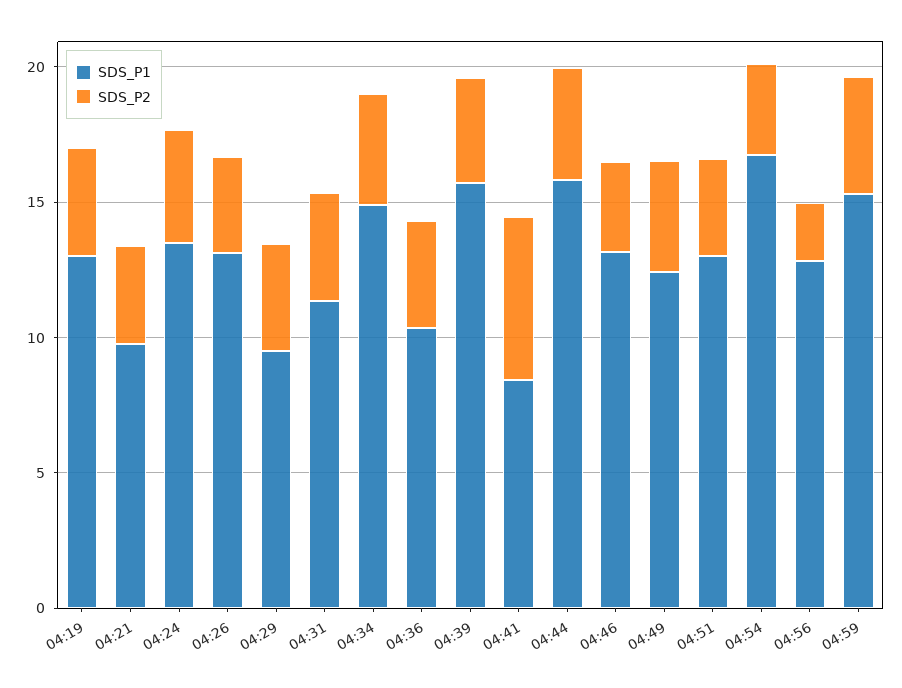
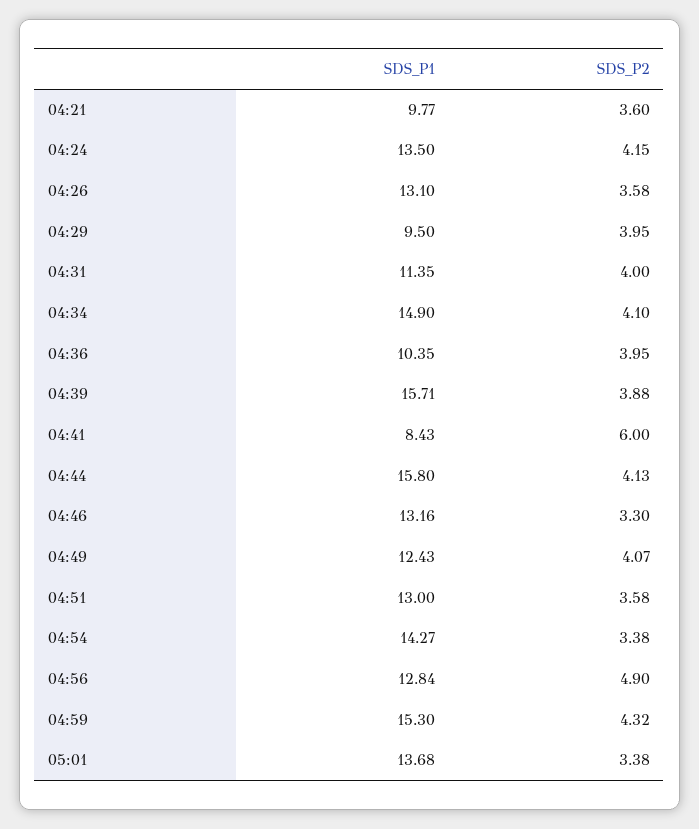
SDS_P1, 04:19: 13 -> none
SDS_P2, 04:19: 4 -> none
SDS_P1, 04:54: 17 -> 14.27
SDS_P2, 04:56: 2 -> 4.9
SDS_P1, 05:01: none -> 13.68
SDS_P2, 05:01: none -> 3.38

